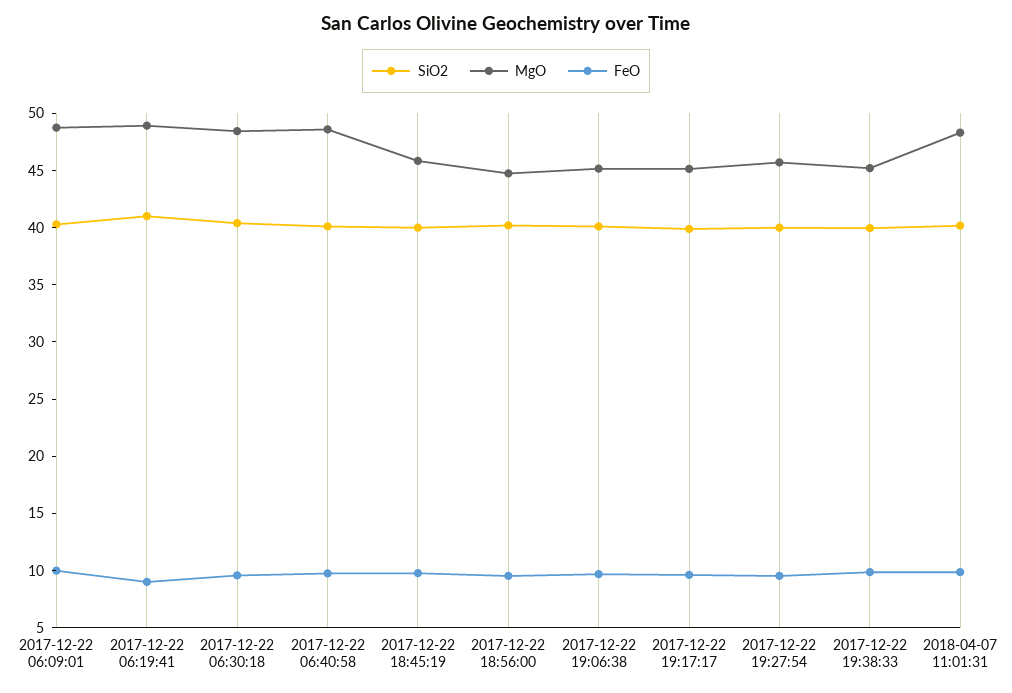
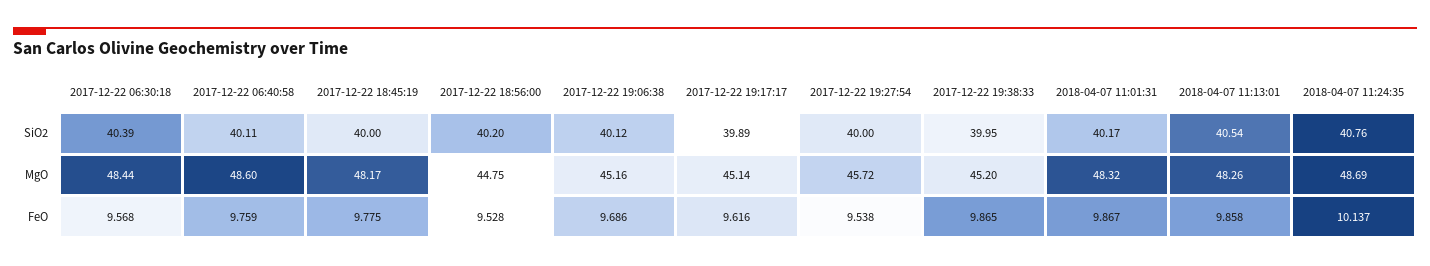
SiO2, 2017-12-22 06:09:01: 40 -> none
MgO, 2017-12-22 06:09:01: 49 -> none
FeO, 2017-12-22 06:09:01: 10 -> none
SiO2, 2017-12-22 06:19:41: 41 -> none
MgO, 2017-12-22 06:19:41: 49 -> none
FeO, 2017-12-22 06:19:41: 9 -> none
MgO, 2017-12-22 18:45:19: 46 -> 48.17
SiO2, 2018-04-07 11:13:01: none -> 40.54
SiO2, 2018-04-07 11:24:35: none -> 40.76
MgO, 2018-04-07 11:13:01: none -> 48.26
MgO, 2018-04-07 11:24:35: none -> 48.69
FeO, 2018-04-07 11:13:01: none -> 9.858
FeO, 2018-04-07 11:24:35: none -> 10.137

